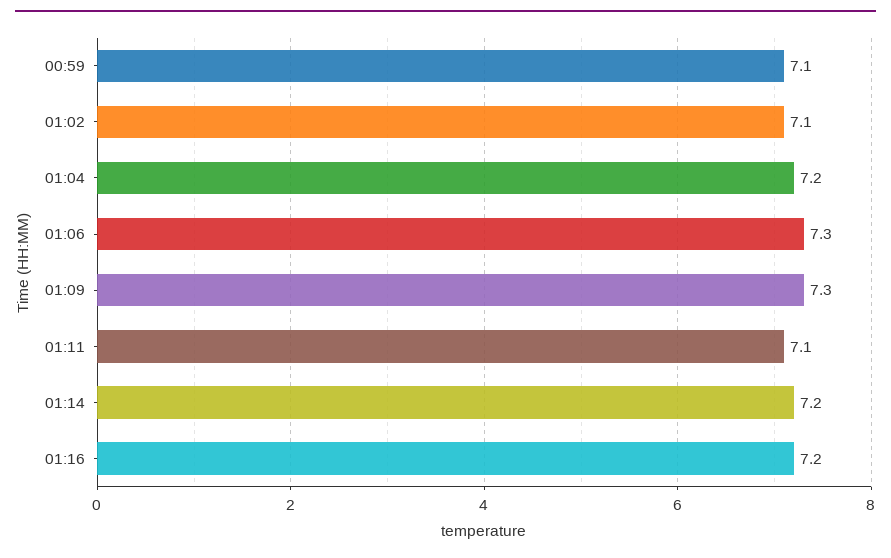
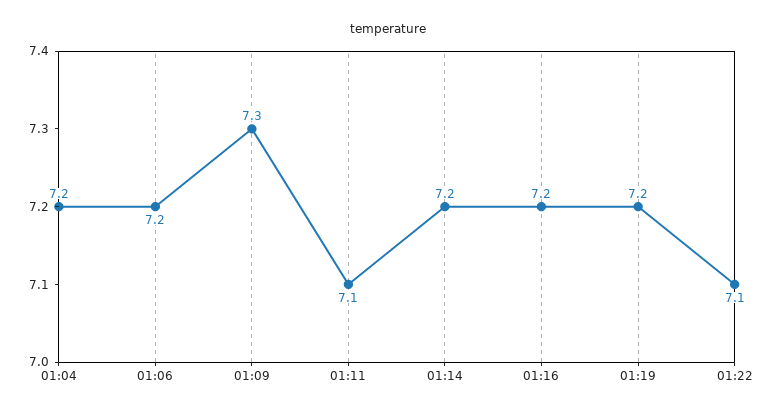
00:59: 7.1 -> none
01:02: 7.1 -> none
01:06: 7.3 -> 7.2
01:19: none -> 7.2
01:22: none -> 7.1

